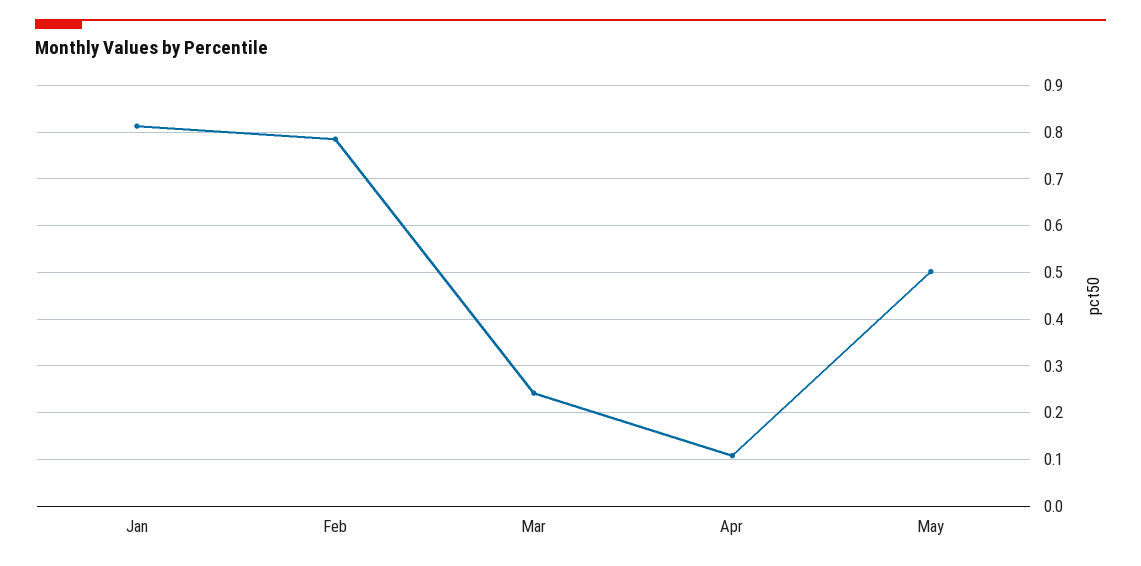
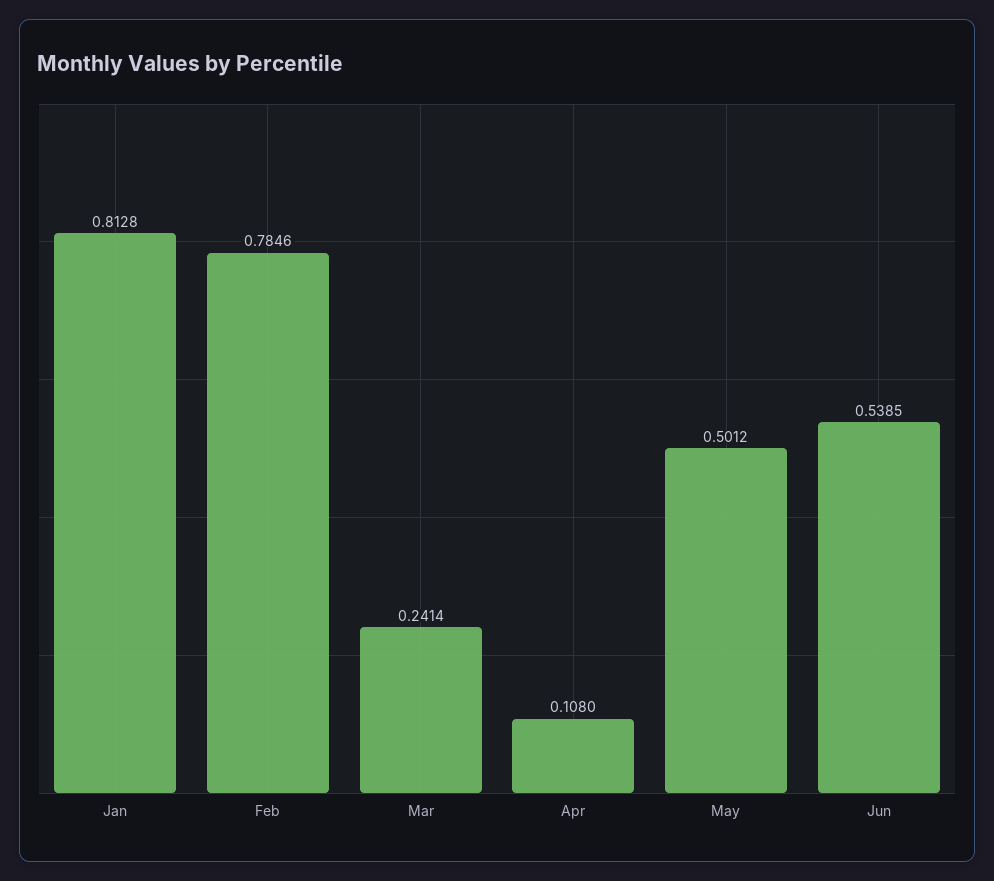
Jun: none -> 0.5385

